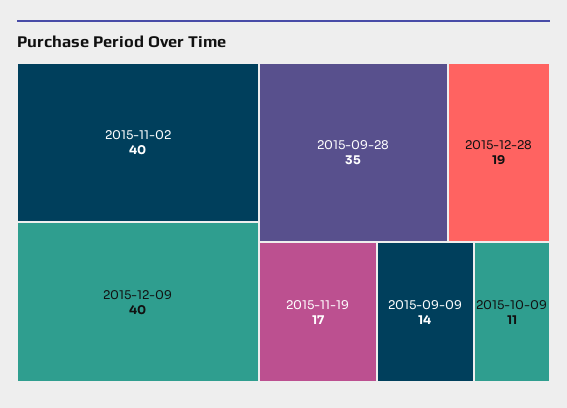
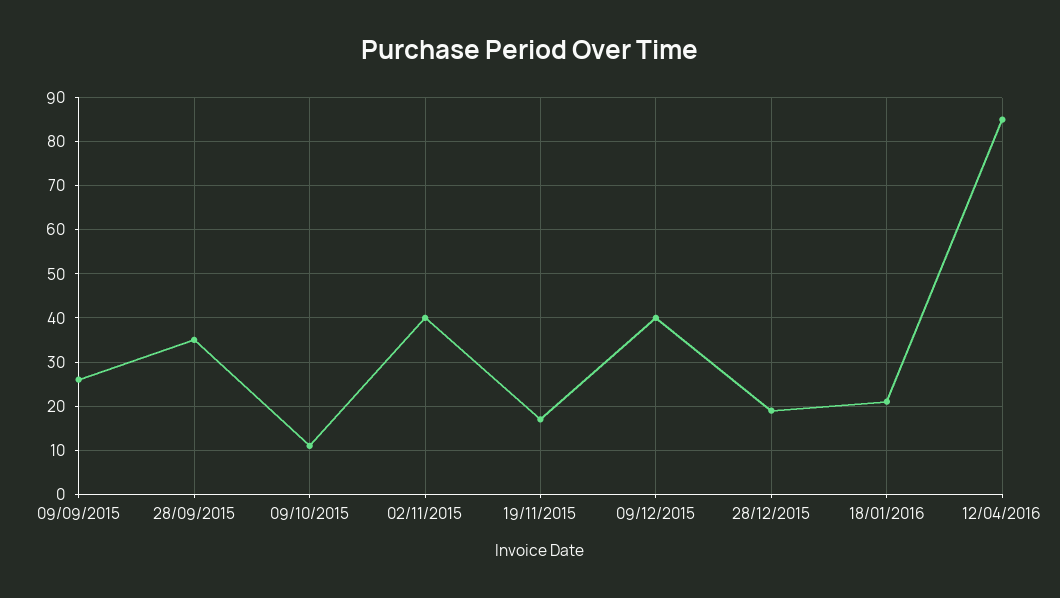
2015-09-09: 14 -> 25
18/01/2016: none -> 20
12/04/2016: none -> 85

